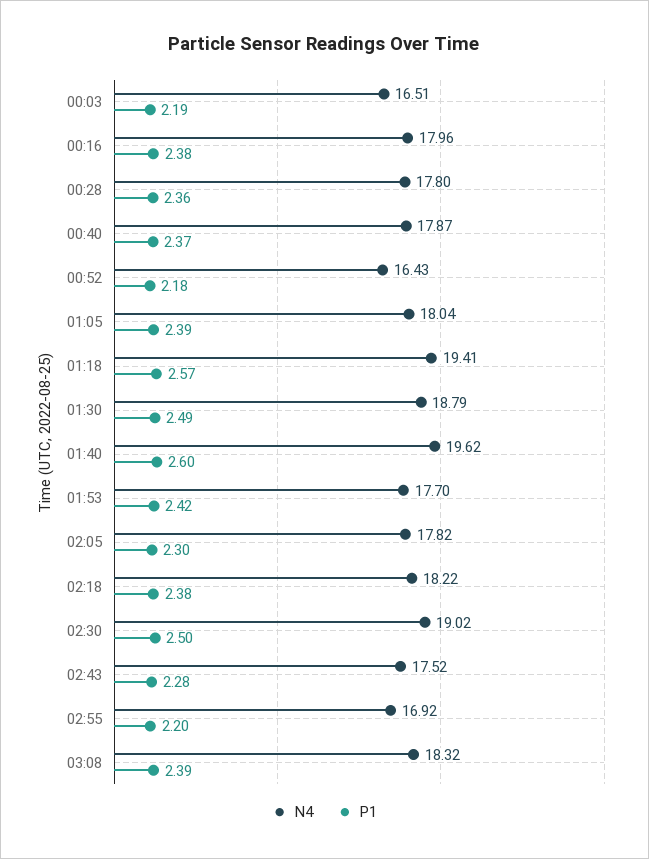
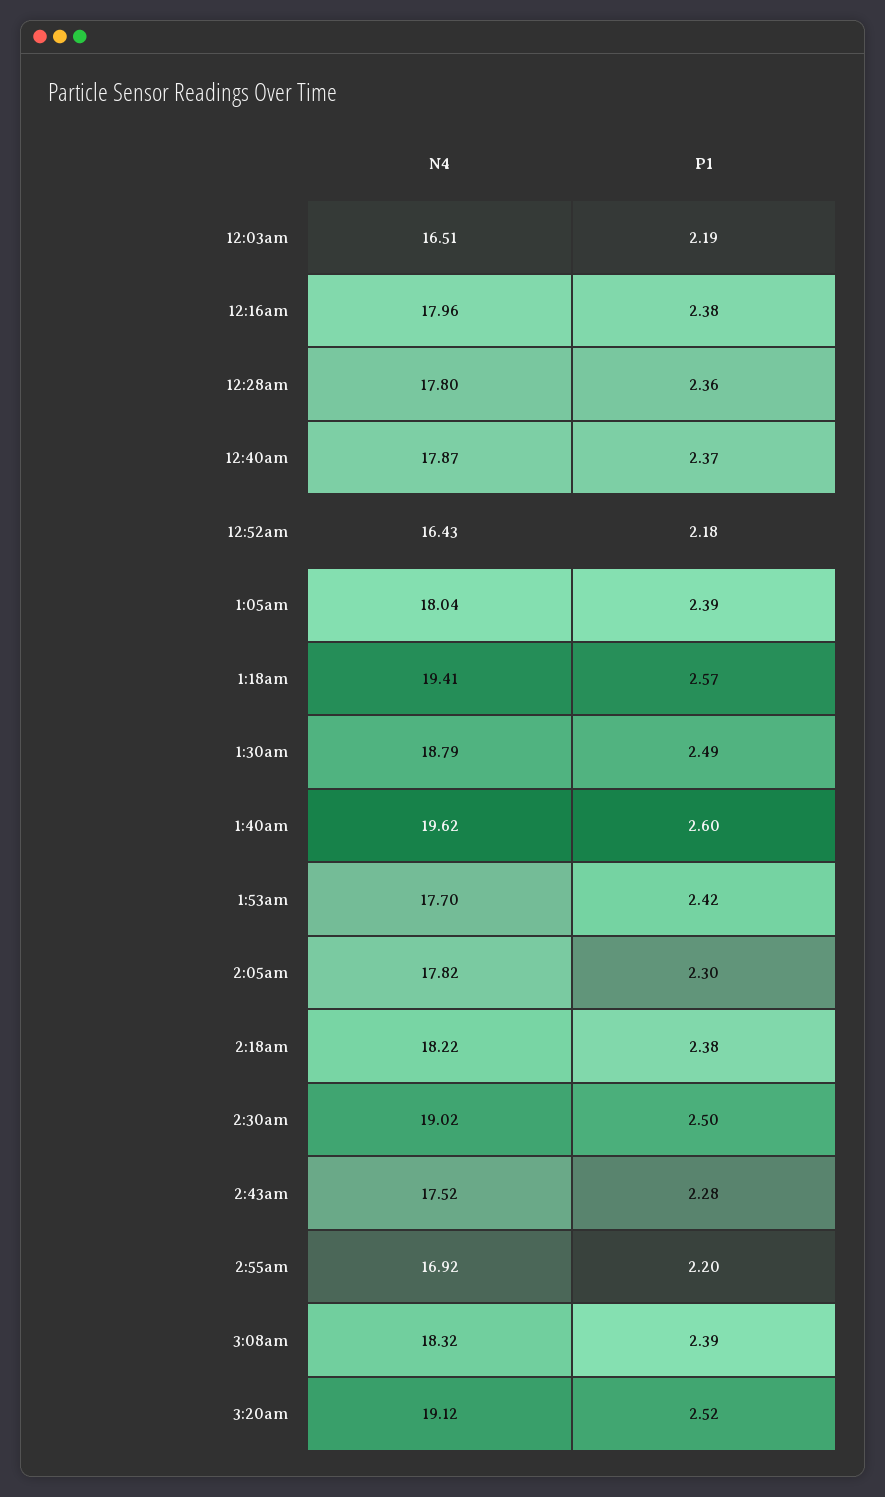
N4, 3:20am: none -> 19.12
P1, 3:20am: none -> 2.52

